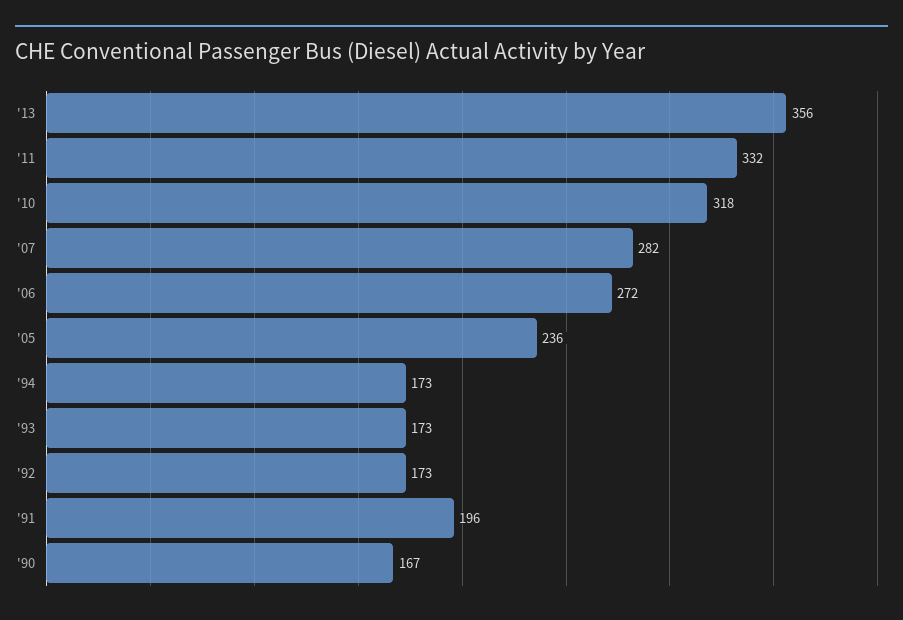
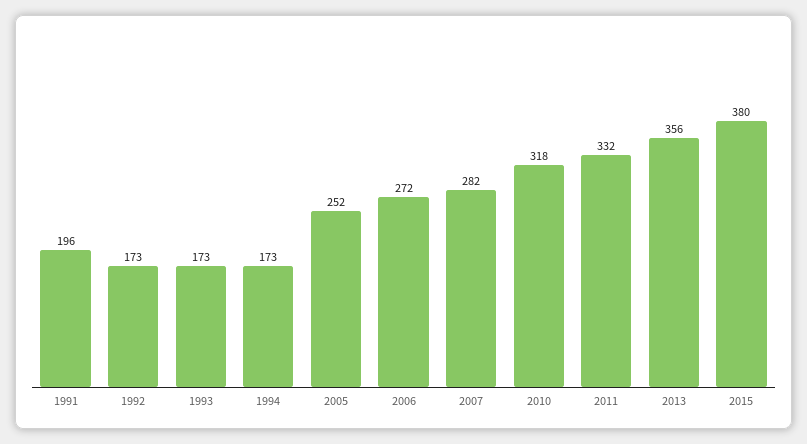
'05: 236 -> 252
'90: 167 -> none
2015: none -> 380

